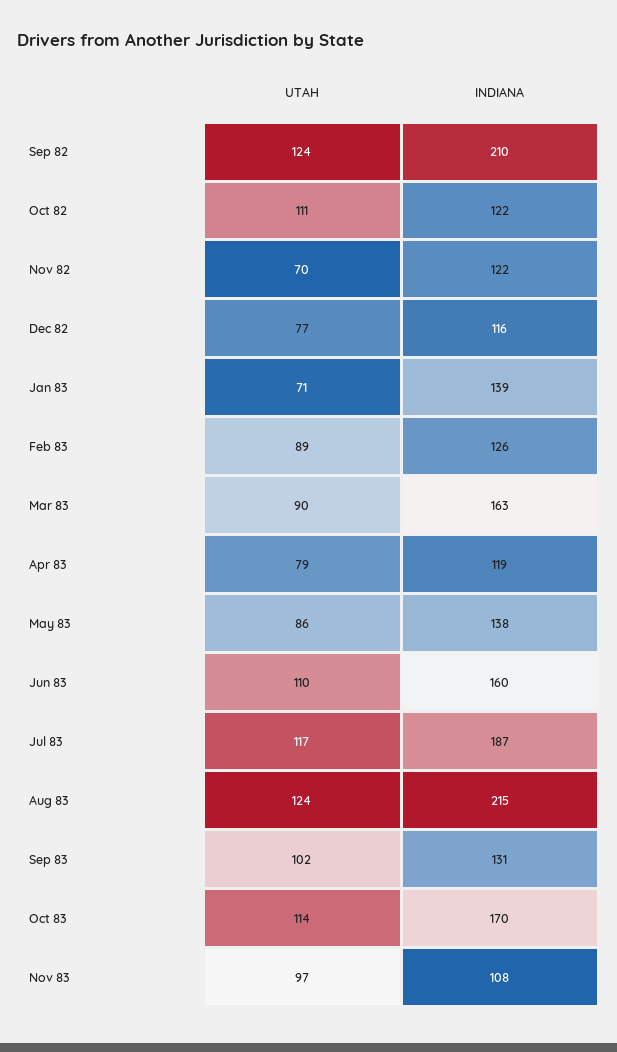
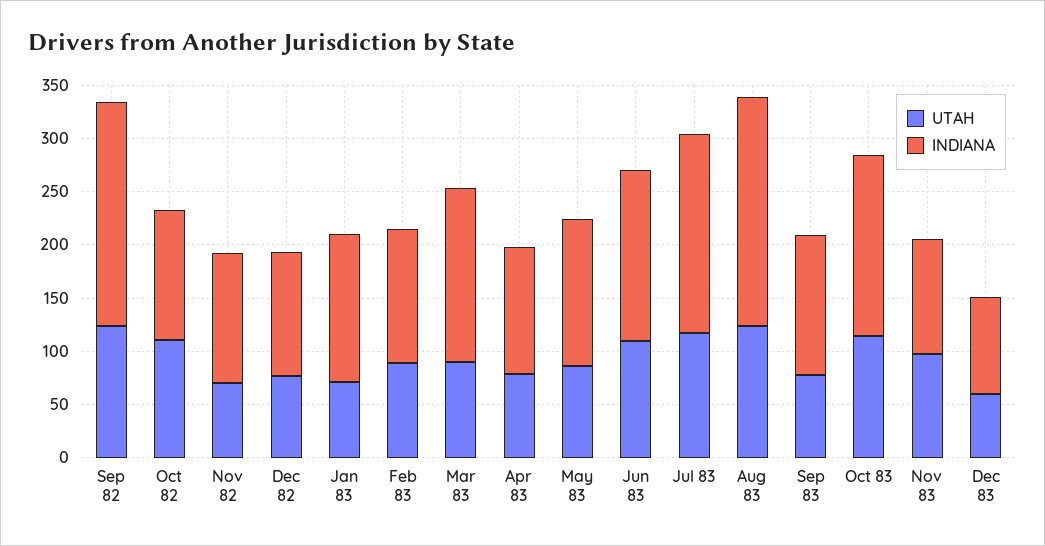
UTAH, Sep 83: 102 -> 80
UTAH, Dec 83: none -> 60
INDIANA, Dec 83: none -> 90

